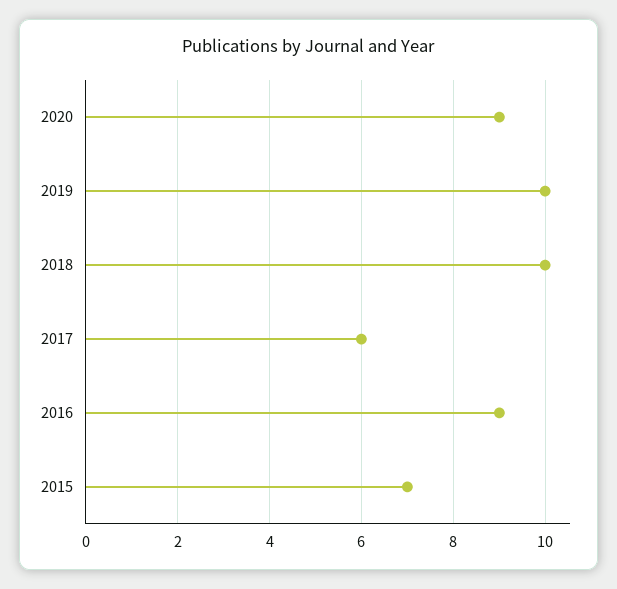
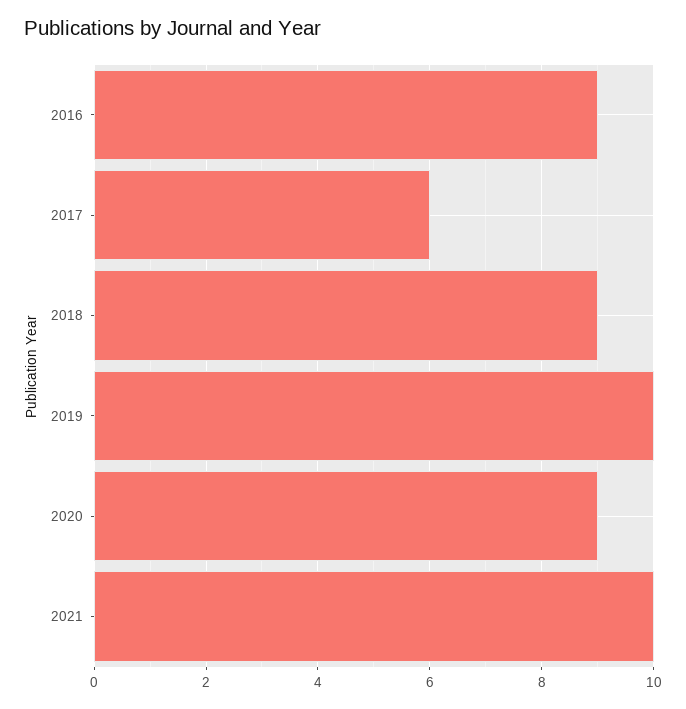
2018: 10 -> 9
2015: 7 -> none
2021: none -> 10

